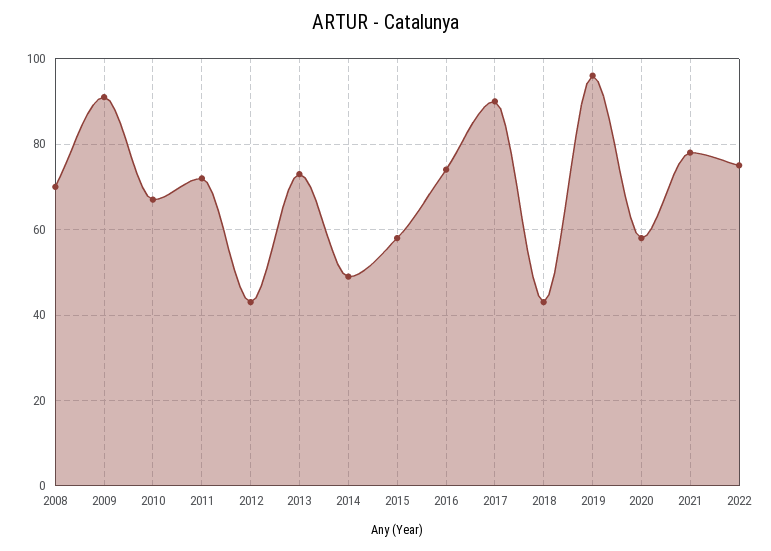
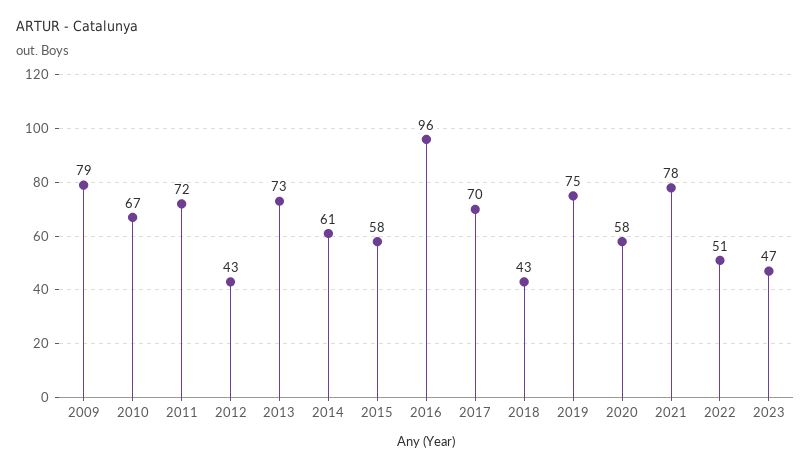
2008: 70 -> none
2009: 90 -> 79
2014: 50 -> 61
2016: 75 -> 96
2017: 90 -> 70
2019: 95 -> 75
2022: 75 -> 51
2023: none -> 47

